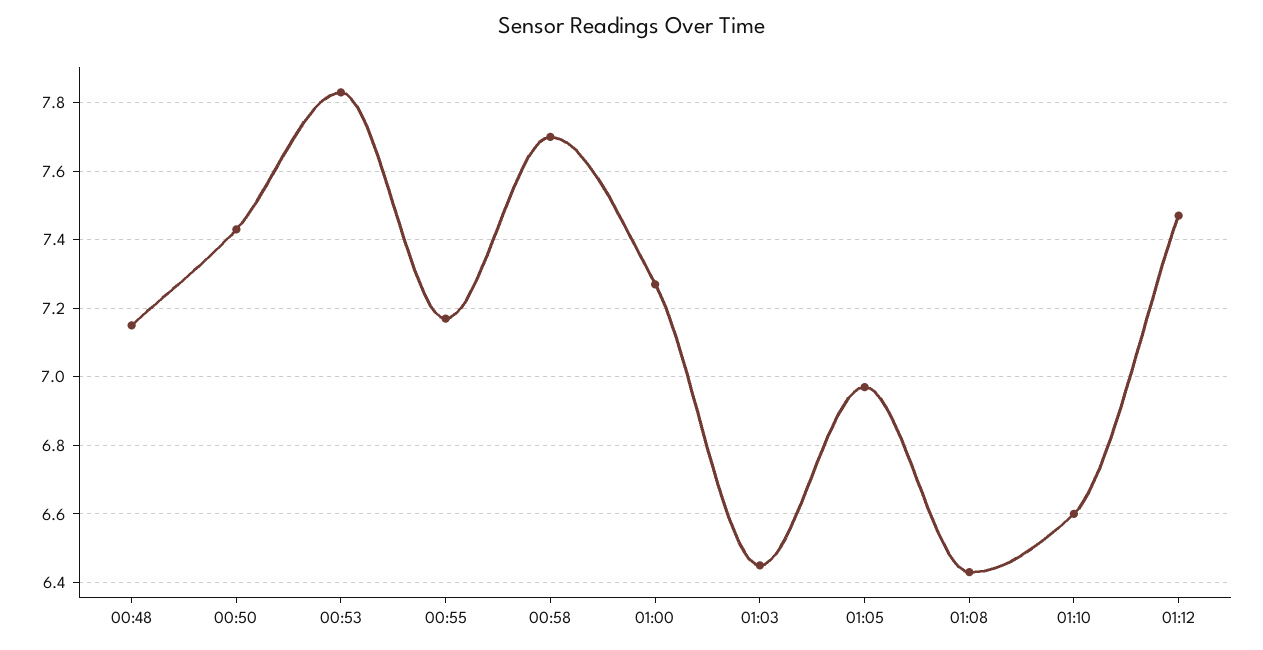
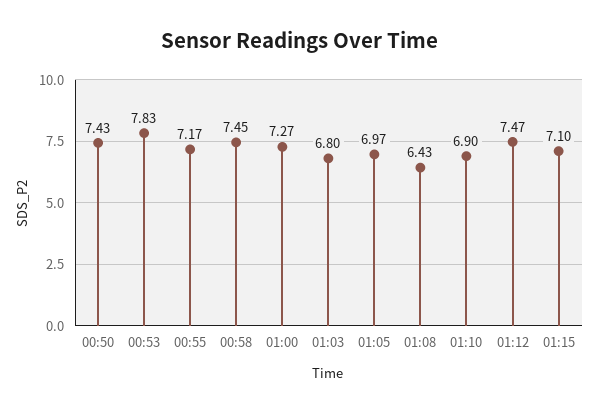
00:48: 7.15 -> none
00:58: 7.7 -> 7.45
01:03: 6.45 -> 6.8
01:10: 6.6 -> 6.9
01:15: none -> 7.1

